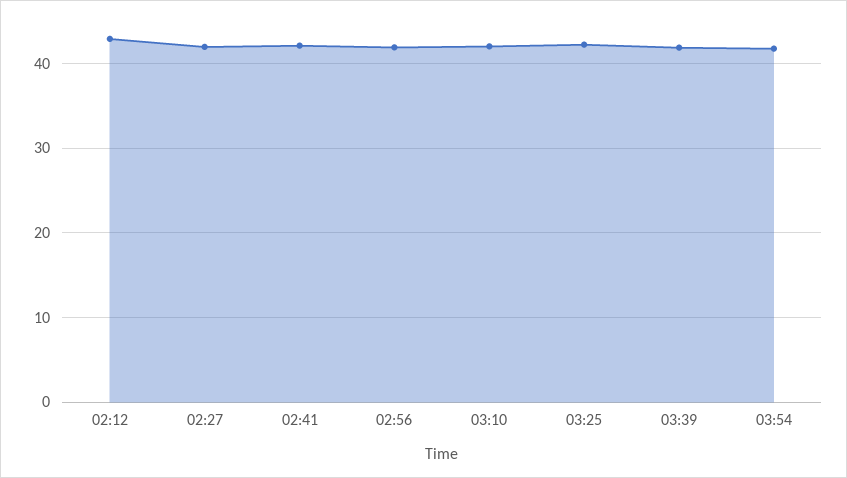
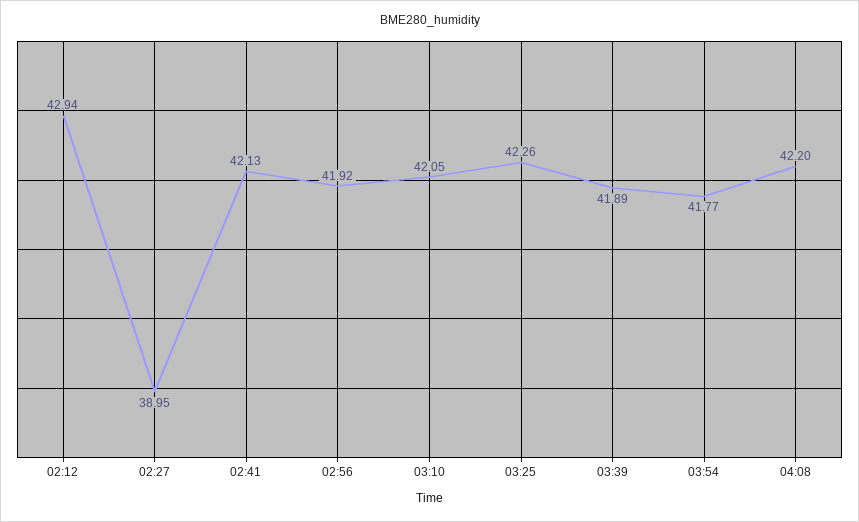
02:27: 42 -> 38.95
04:08: none -> 42.2

